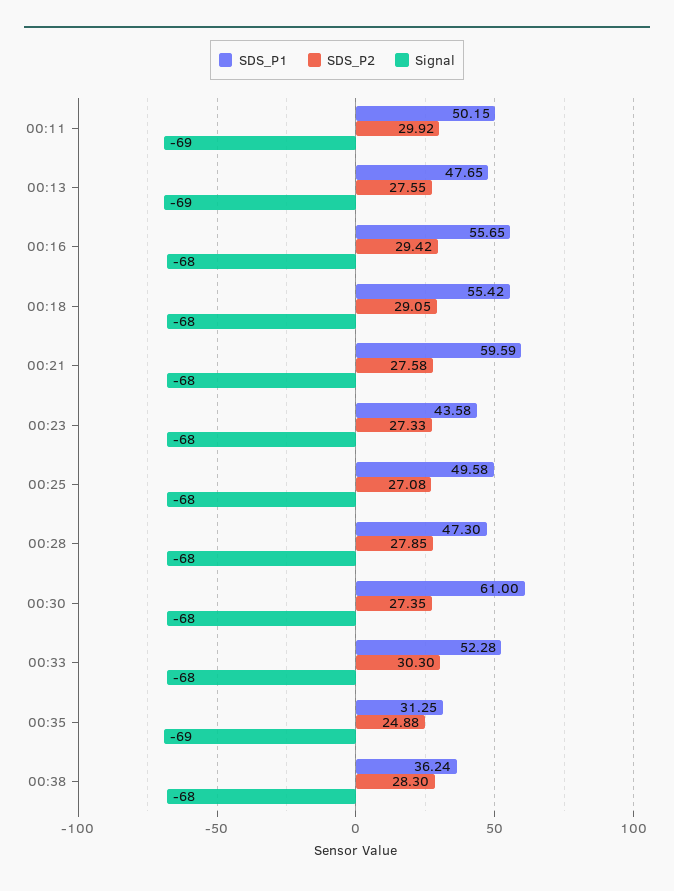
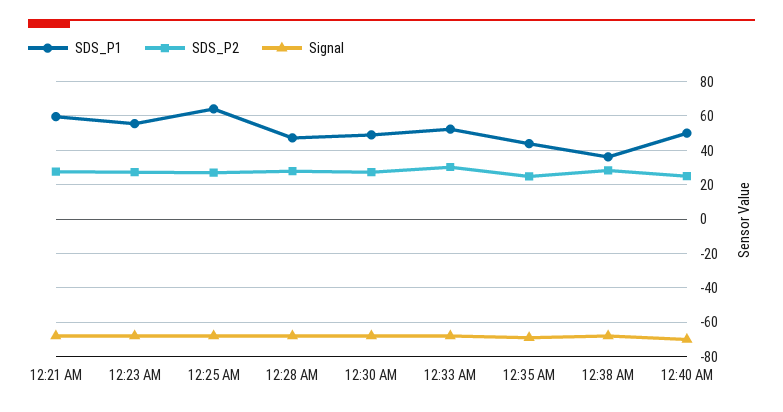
SDS_P1, 00:11: 50.15 -> none
SDS_P2, 00:11: 29.92 -> none
Signal, 00:11: -69 -> none
SDS_P1, 00:13: 47.65 -> none
SDS_P2, 00:13: 27.55 -> none
Signal, 00:13: -69 -> none
SDS_P1, 00:16: 55.65 -> none
SDS_P2, 00:16: 29.42 -> none
Signal, 00:16: -68 -> none
SDS_P1, 00:18: 55.42 -> none
SDS_P2, 00:18: 29.05 -> none
Signal, 00:18: -68 -> none
SDS_P1, 00:23: 43.58 -> 55
SDS_P1, 00:25: 49.58 -> 65
SDS_P1, 00:30: 61 -> 50
SDS_P1, 00:35: 31.25 -> 45
SDS_P1, 12:40 AM: none -> 50
SDS_P2, 12:40 AM: none -> 25
Signal, 12:40 AM: none -> -70

